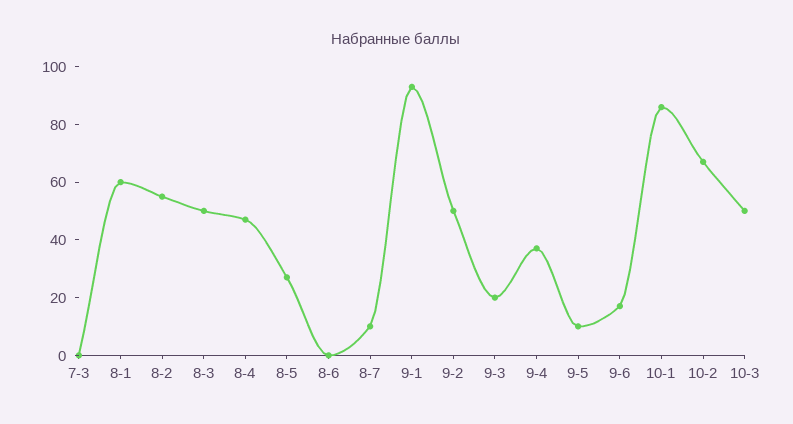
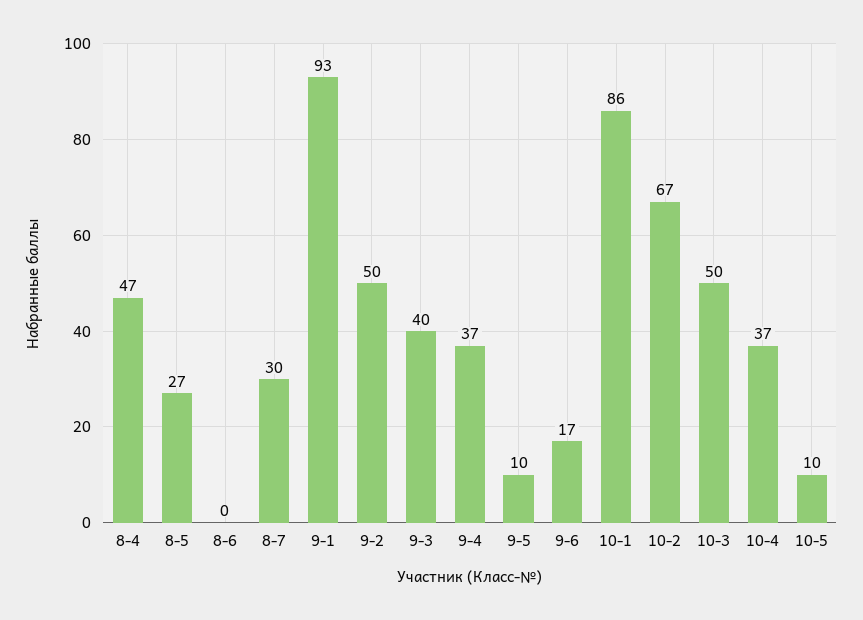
7-3: 0 -> none
8-1: 60 -> none
8-2: 55 -> none
8-3: 50 -> none
8-7: 10 -> 30
9-3: 20 -> 40
10-4: none -> 37
10-5: none -> 10

